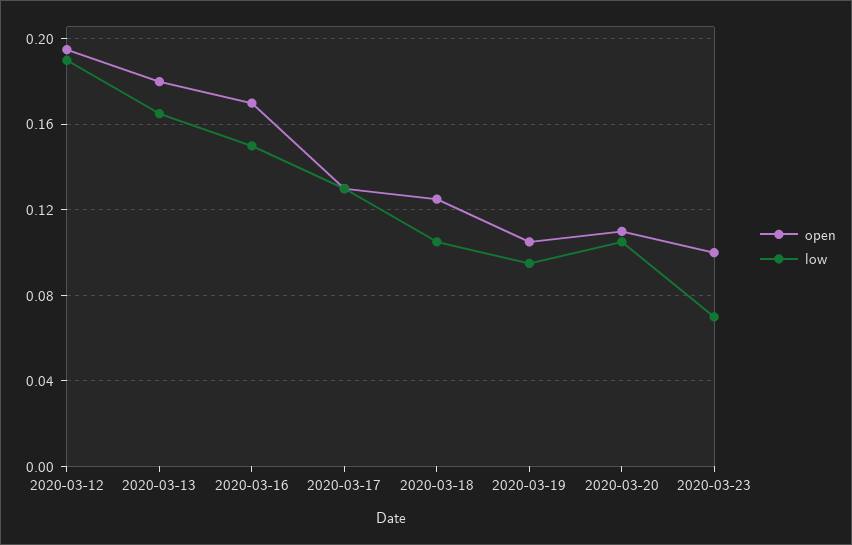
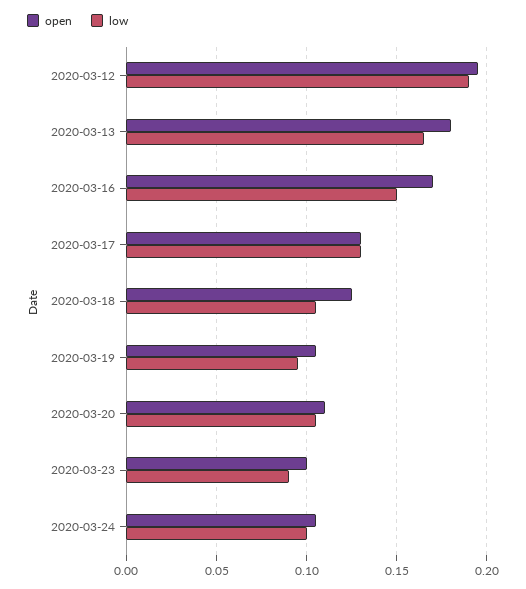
low, 2020-03-23: 0.07 -> 0.09
open, 2020-03-24: none -> 0.105
low, 2020-03-24: none -> 0.1

